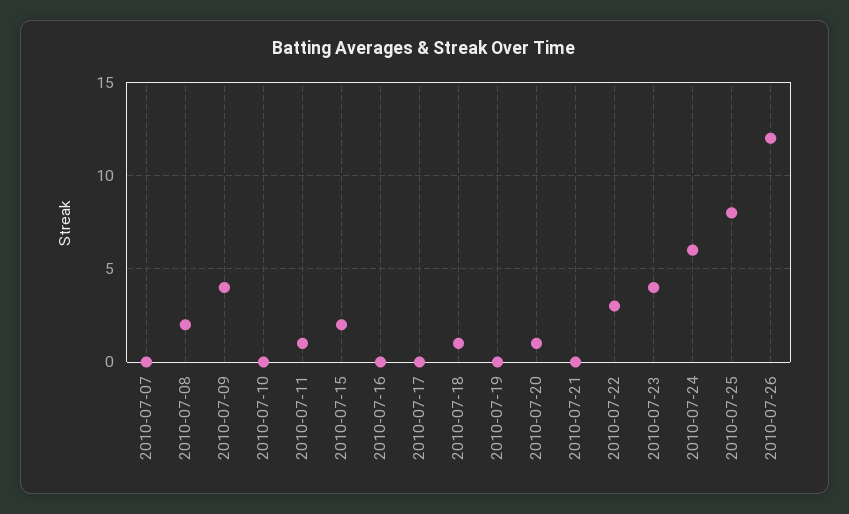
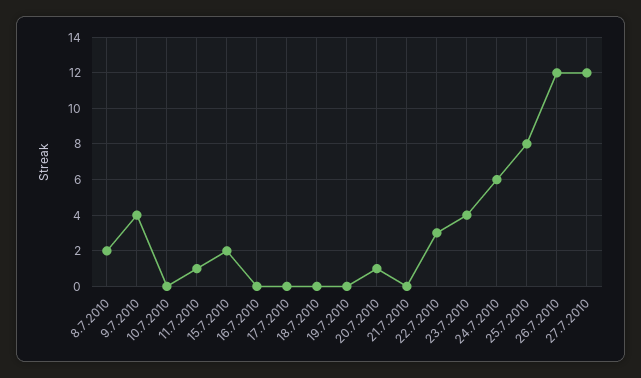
2010-07-07: 0 -> none
2010-07-18: 1 -> 0
27.7.2010: none -> 12

